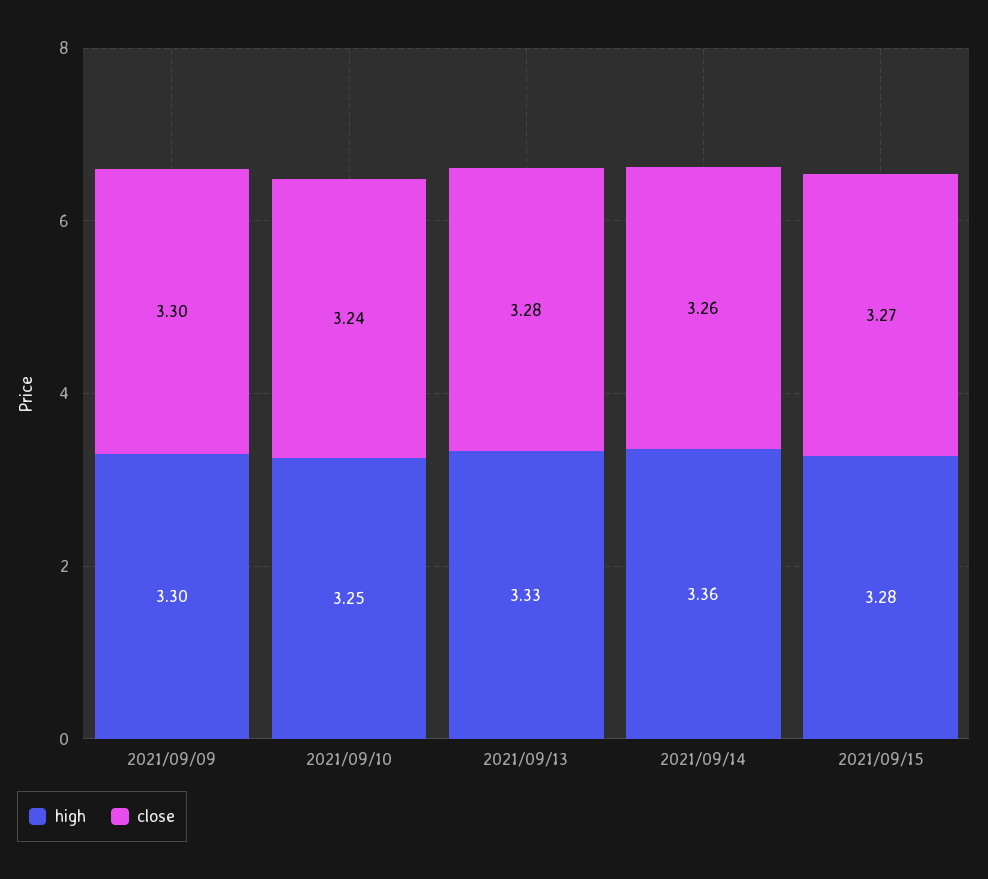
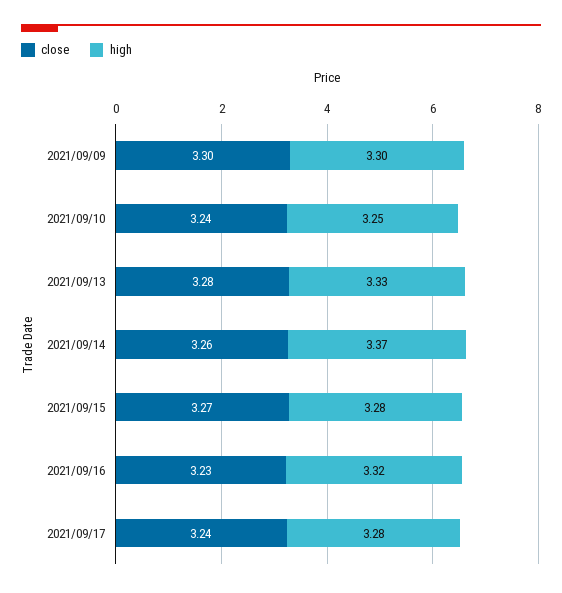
high, 2021/09/14: 3.36 -> 3.37
close, 2021/09/16: none -> 3.23
high, 2021/09/16: none -> 3.32
close, 2021/09/17: none -> 3.24
high, 2021/09/17: none -> 3.28

